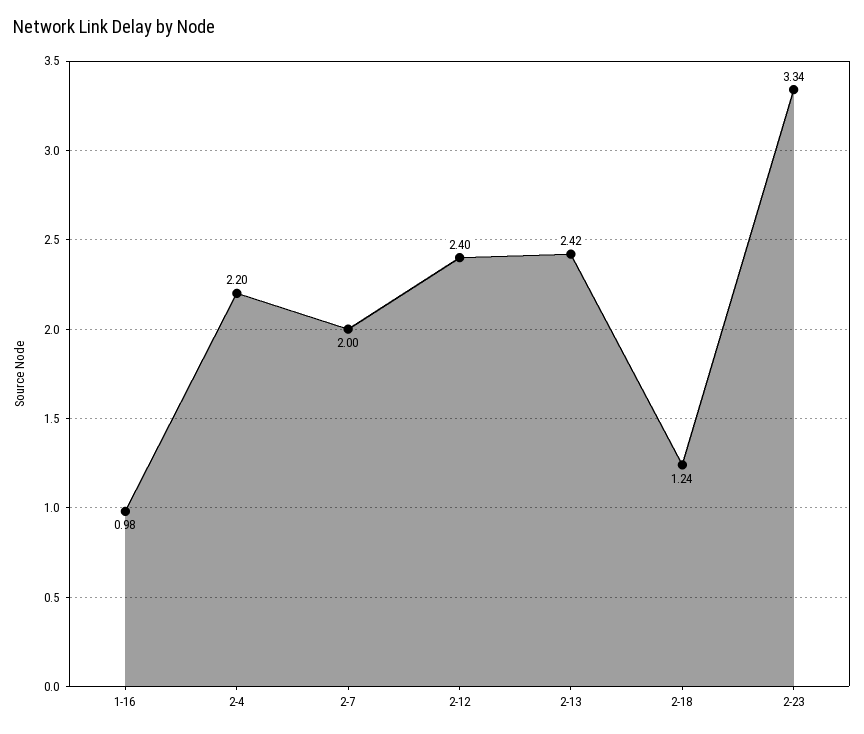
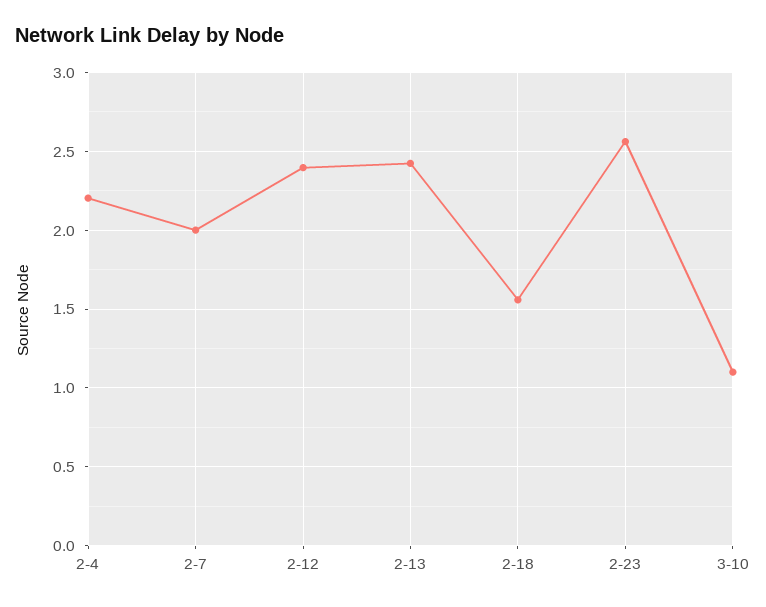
1-16: 0.98 -> none
2-18: 1.24 -> 1.55
2-23: 3.34 -> 2.55
3-10: none -> 1.1

